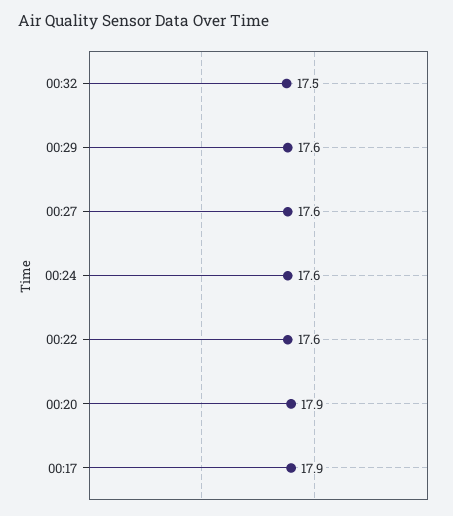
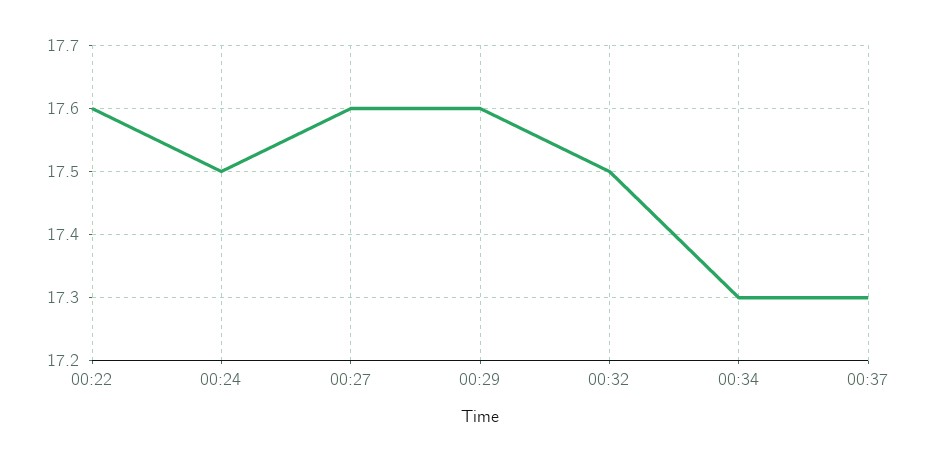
00:24: 17.6 -> 17.5
00:20: 17.9 -> none
00:17: 17.9 -> none
00:34: none -> 17.3
00:37: none -> 17.3

